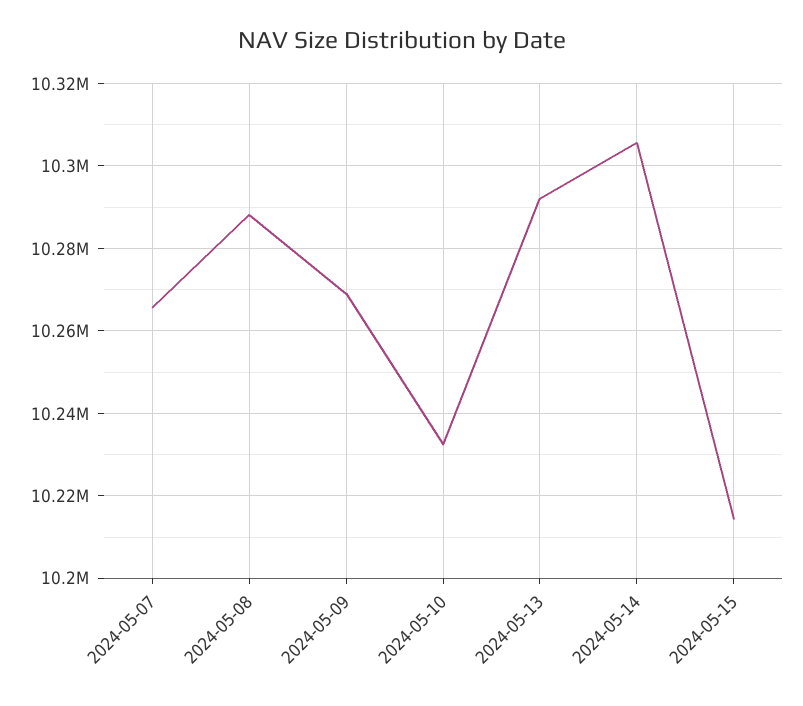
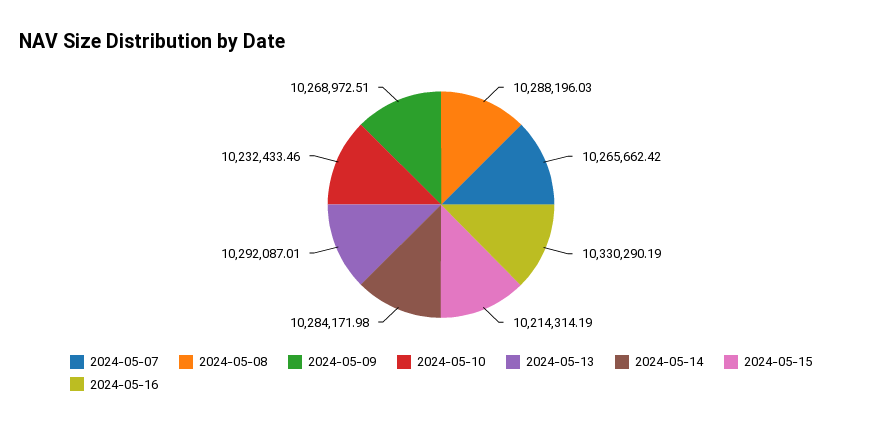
2024-05-14: 10306000 -> 10284171.98
2024-05-16: none -> 10330290.19

